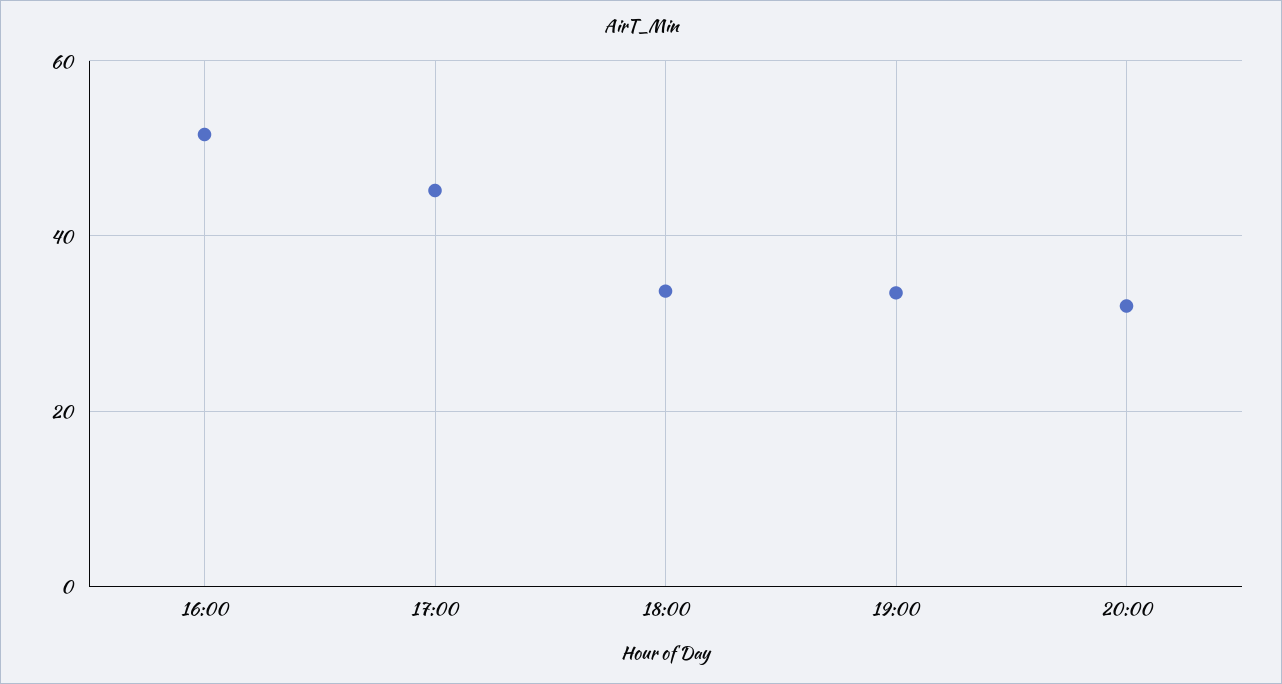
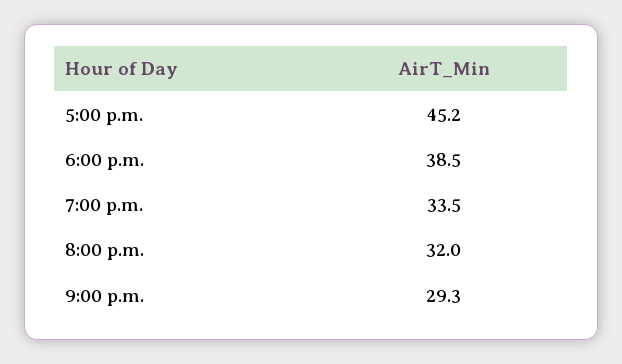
16:00: 52 -> none
18:00: 34 -> 38.5
9:00 p.m.: none -> 29.3

